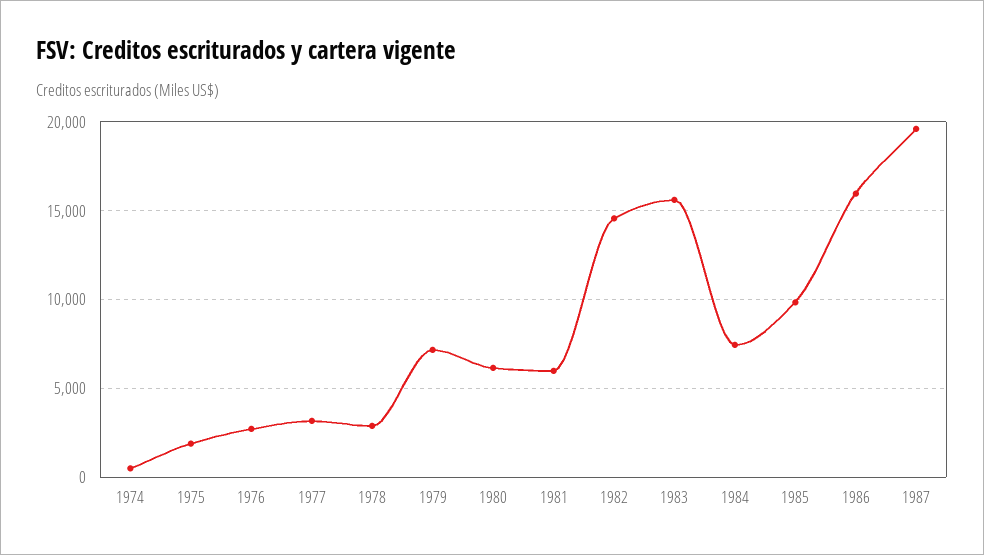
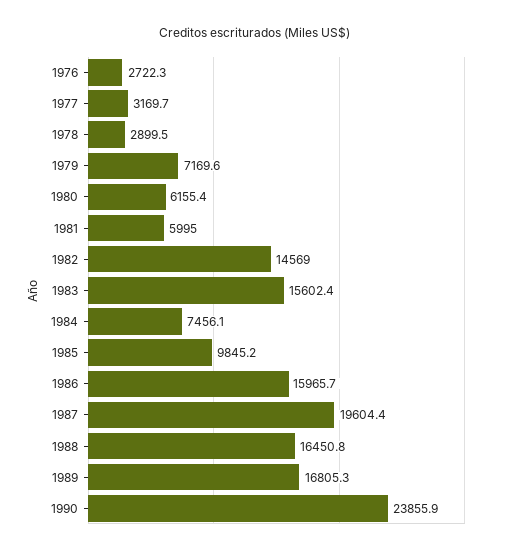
1974: 500 -> none
1975: 2000 -> none
1988: none -> 16450.8
1989: none -> 16805.3
1990: none -> 23855.9

